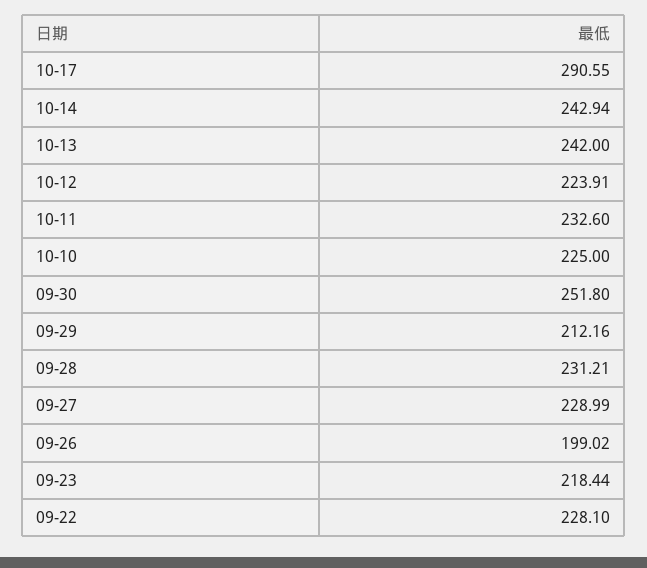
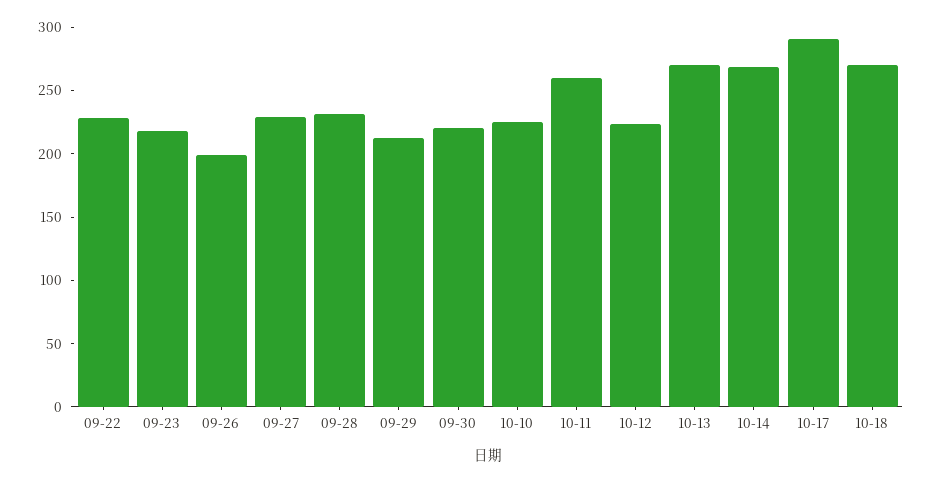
10-14: 242.94 -> 270
10-13: 242 -> 270
10-11: 232.6 -> 260
09-30: 251.8 -> 220
10-18: none -> 270

